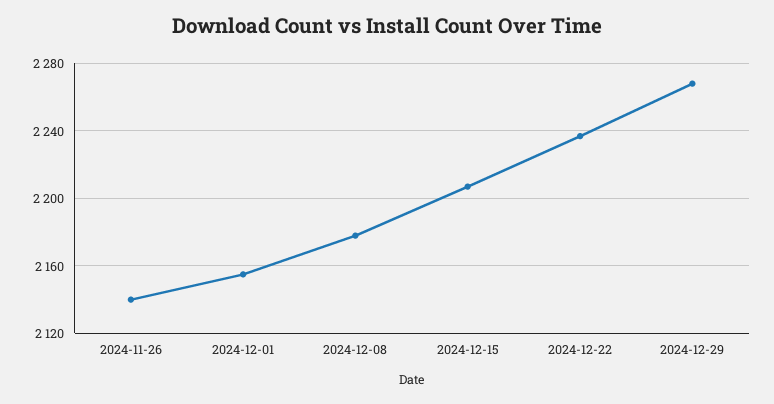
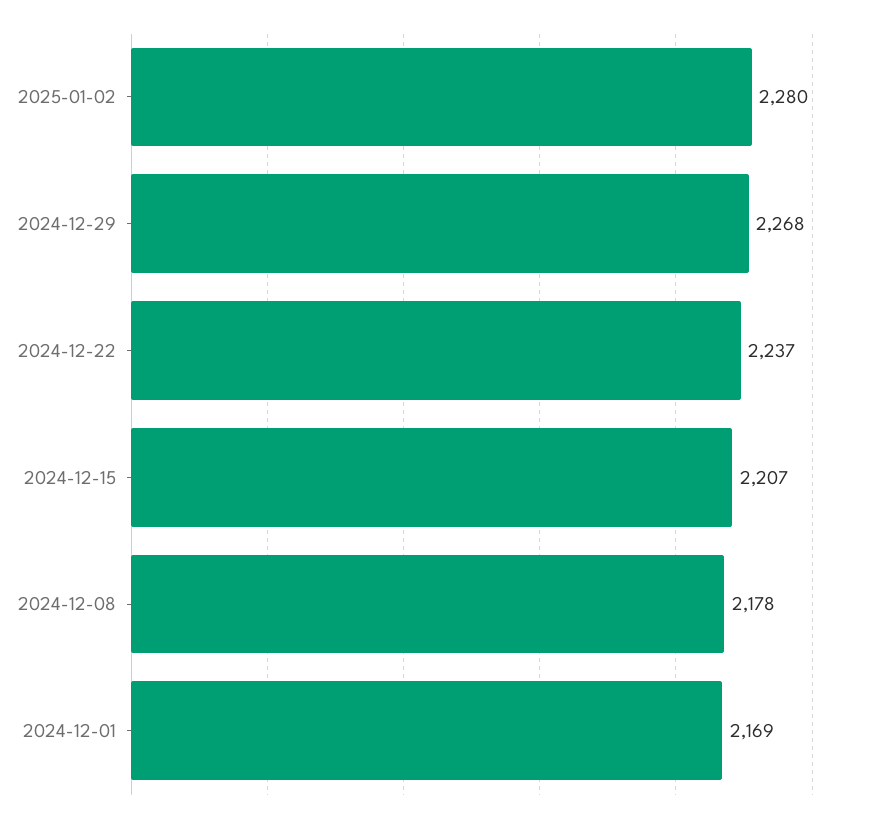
2024-11-26: 2140 -> none
2024-12-01: 2155 -> 2169
2025-01-02: none -> 2280

